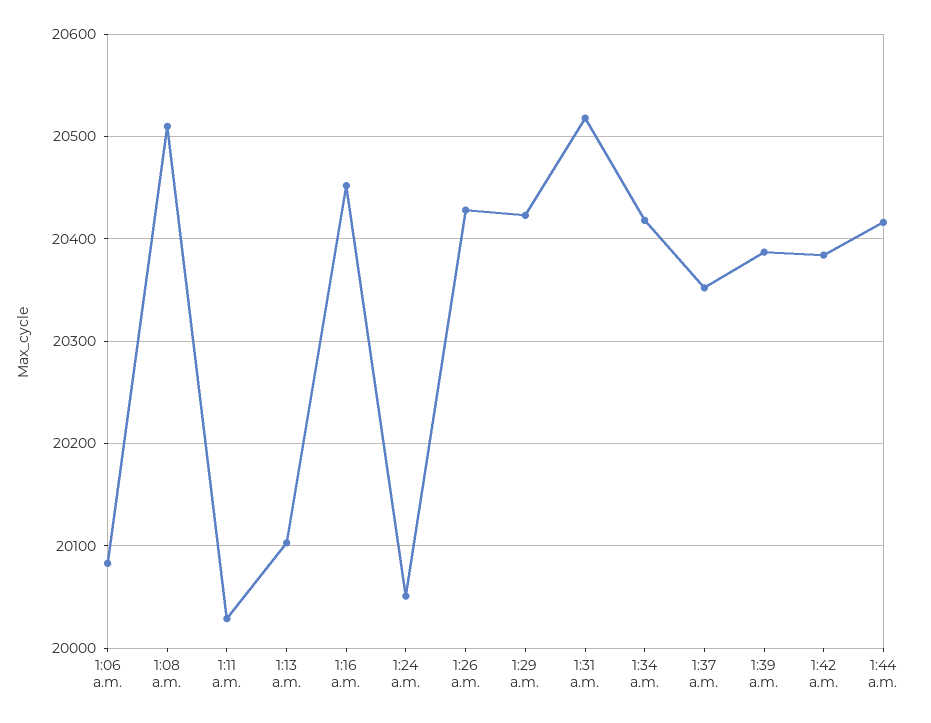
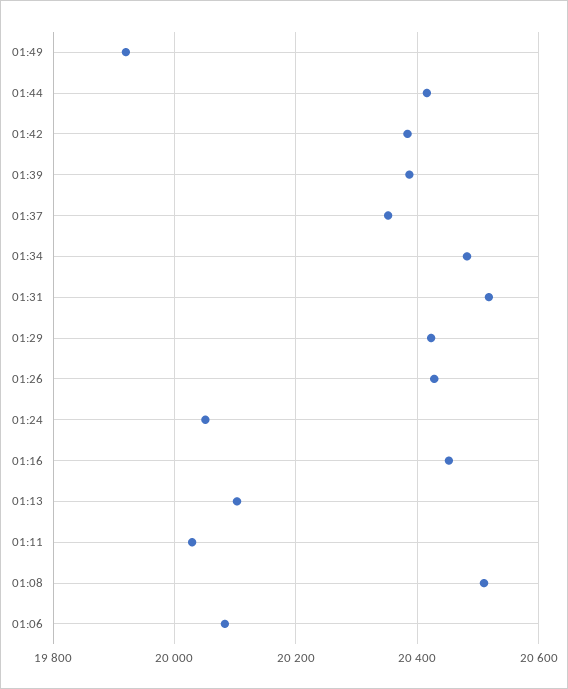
1:34 a.m.: 20420 -> 20480
01:49: none -> 19920

